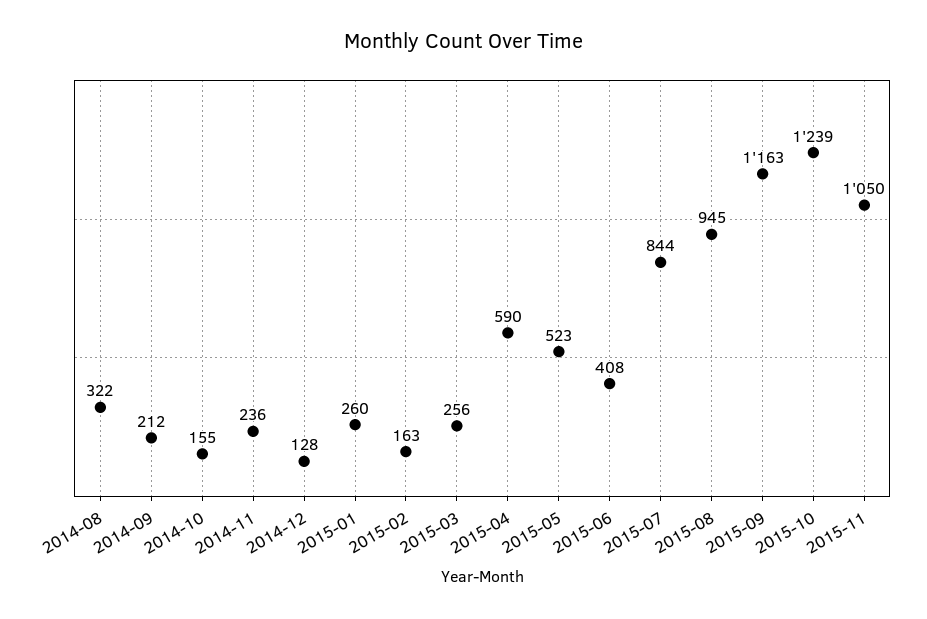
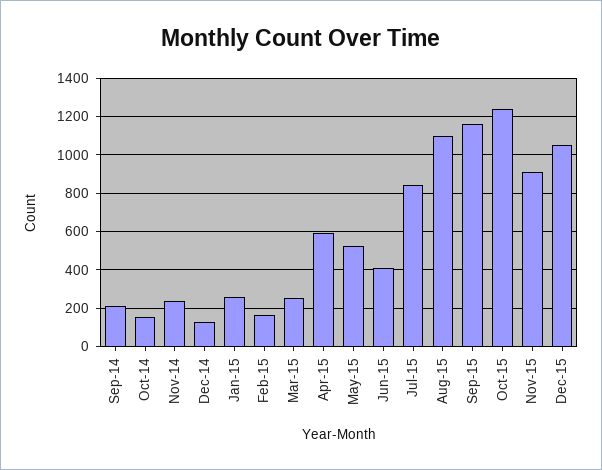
2014-08: 322 -> none
2015-08: 945 -> 1100
2015-11: 1050 -> 900
Dec-15: none -> 1050

